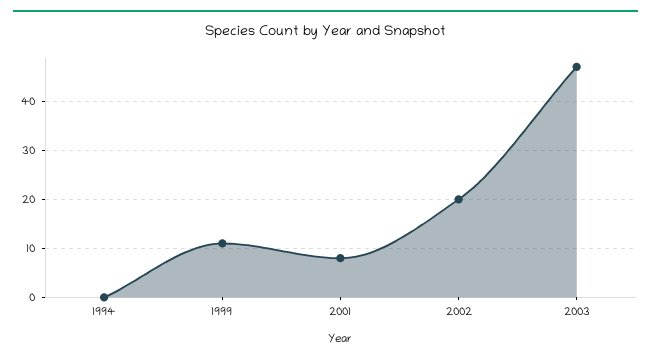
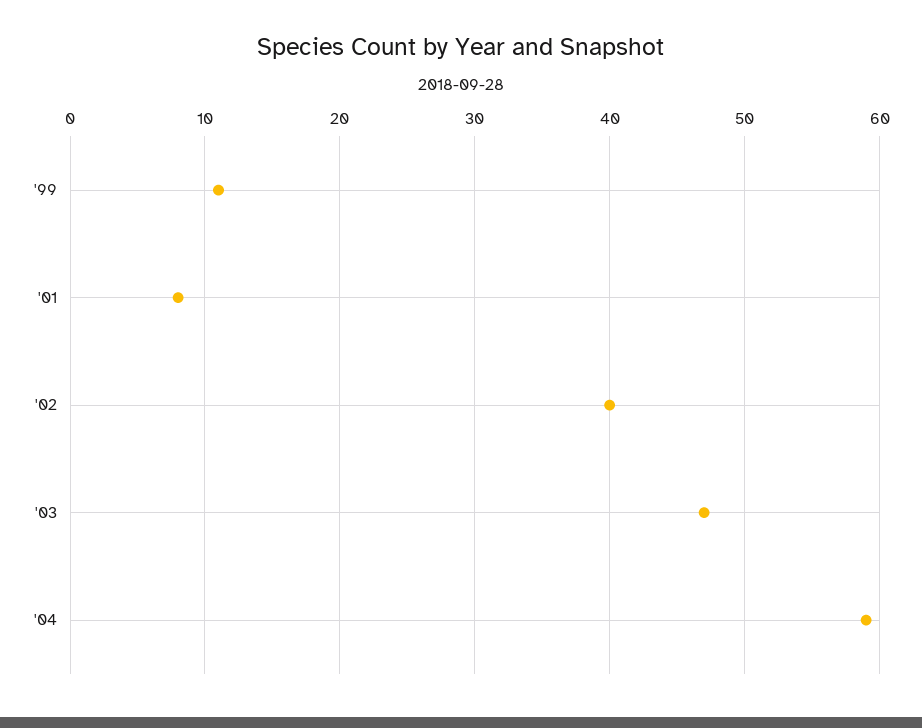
1994: 0 -> none
2002: 20 -> 40
'04: none -> 59

